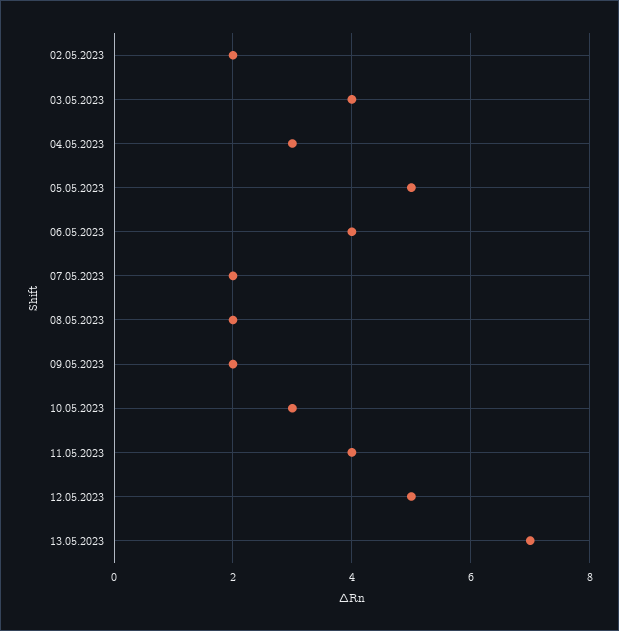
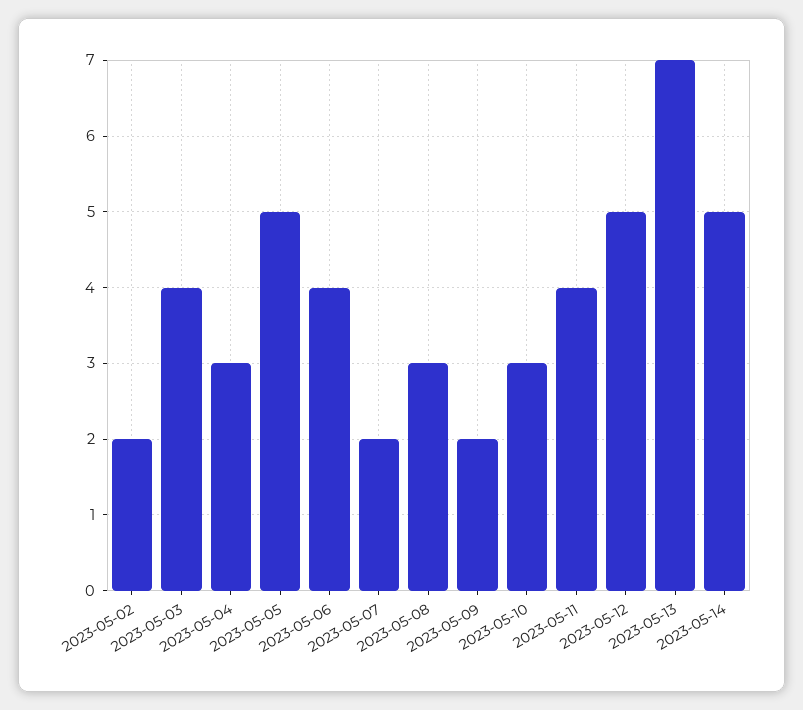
08.05.2023: 2 -> 3
2023-05-14: none -> 5

